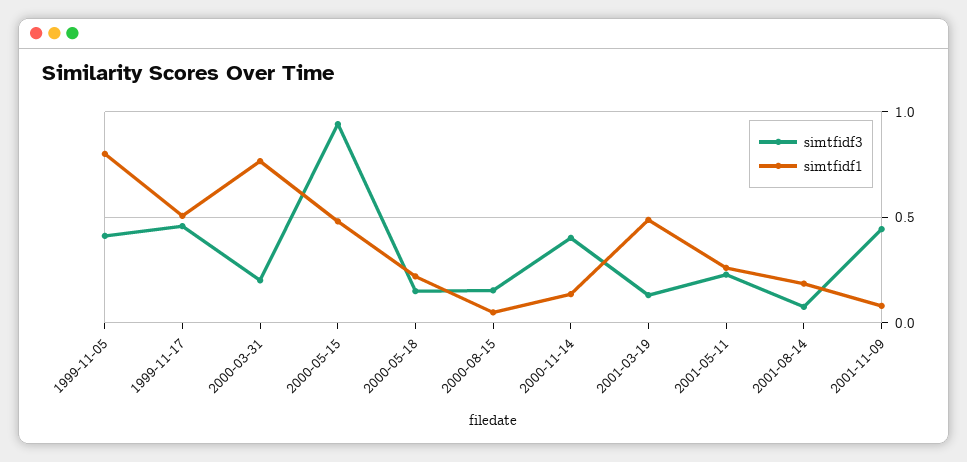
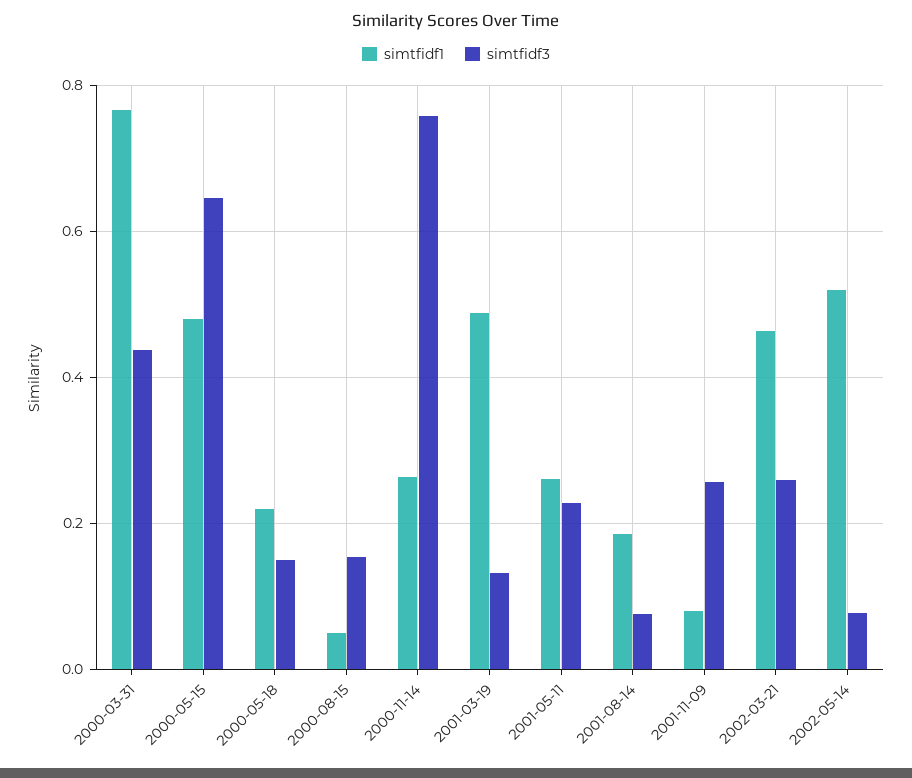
simtfidf3, 1999-11-05: 0.4 -> none
simtfidf1, 1999-11-05: 0.8 -> none
simtfidf3, 1999-11-17: 0.45 -> none
simtfidf1, 1999-11-17: 0.5 -> none
simtfidf3, 2000-03-31: 0.2 -> 0.44
simtfidf3, 2000-05-15: 0.95 -> 0.64
simtfidf3, 2000-11-14: 0.4 -> 0.76
simtfidf1, 2000-11-14: 0.15 -> 0.26
simtfidf3, 2001-11-09: 0.45 -> 0.26
simtfidf1, 2002-03-21: none -> 0.46
simtfidf3, 2002-03-21: none -> 0.26
simtfidf1, 2002-05-14: none -> 0.52
simtfidf3, 2002-05-14: none -> 0.08

